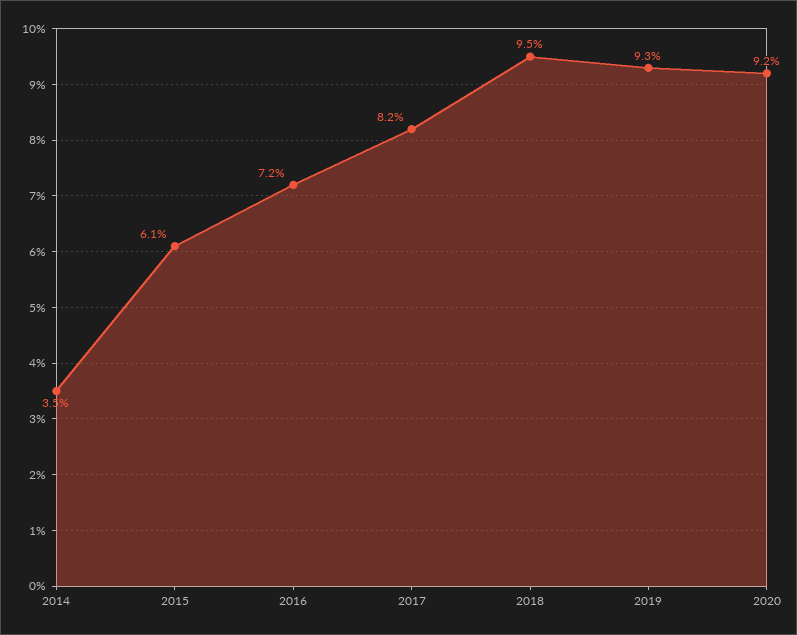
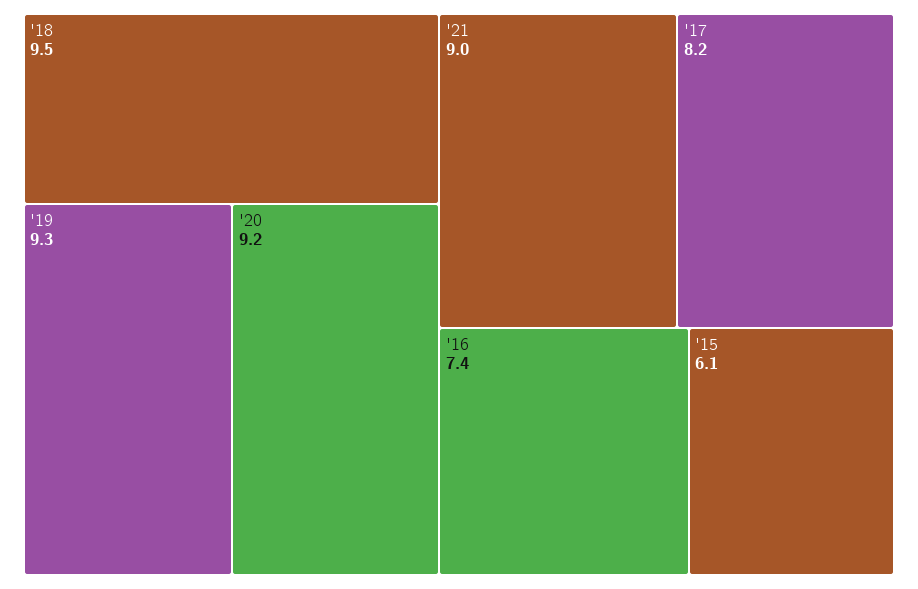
2014: 3.5 -> none
2016: 7.2 -> 7.4
'21: none -> 9

